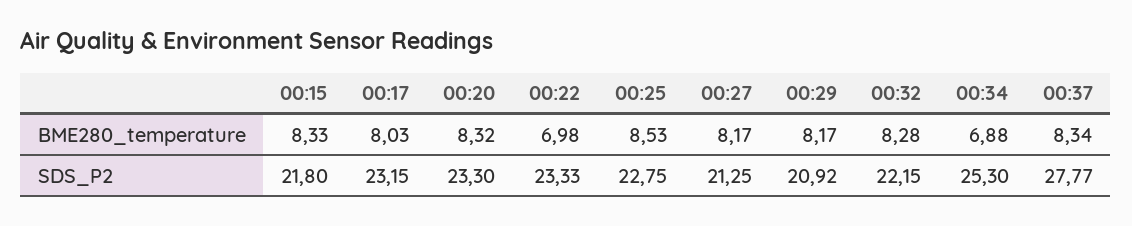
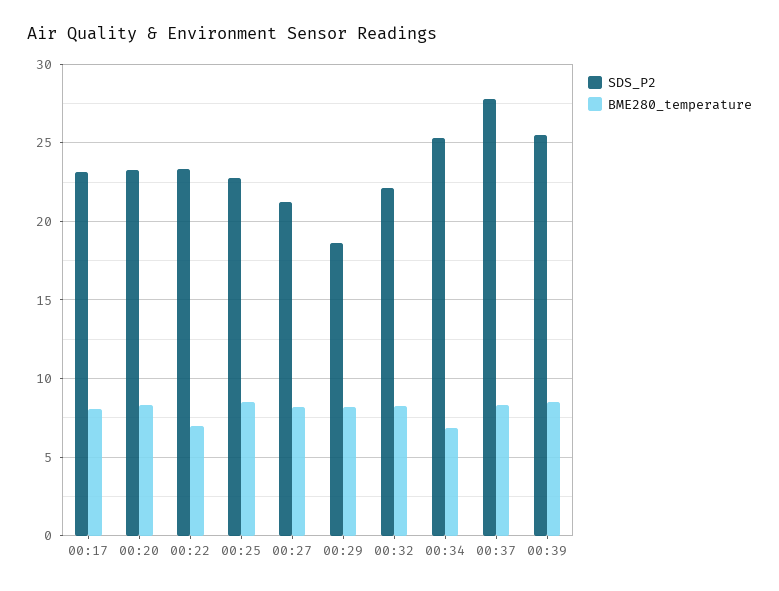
BME280_temperature, 00:15: 8.33 -> none
SDS_P2, 00:15: 21.8 -> none
SDS_P2, 00:29: 20.92 -> 18.5
SDS_P2, 00:39: none -> 25.5
BME280_temperature, 00:39: none -> 8.5

